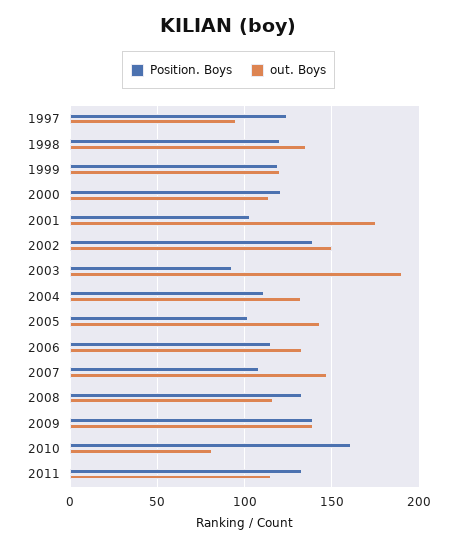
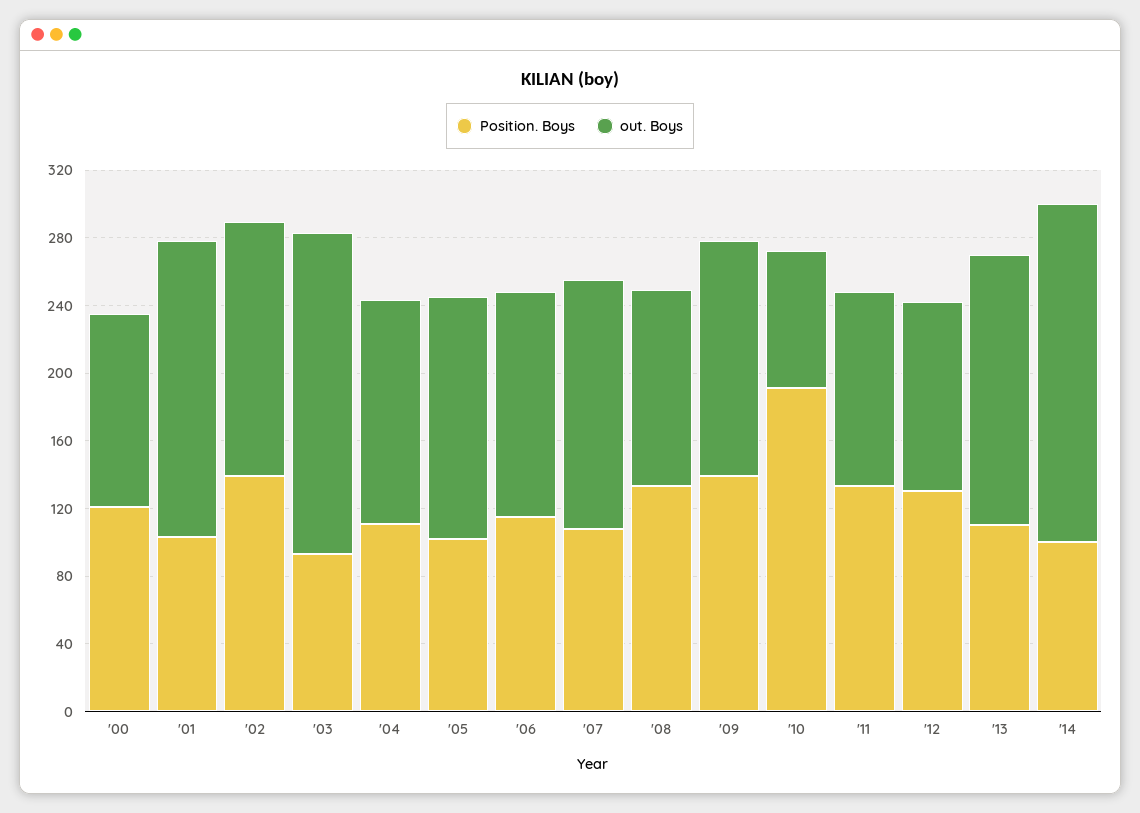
Position. Boys, 1997: 125 -> none
out. Boys, 1997: 95 -> none
Position. Boys, 1998: 120 -> none
out. Boys, 1998: 135 -> none
Position. Boys, 1999: 120 -> none
out. Boys, 1999: 120 -> none
Position. Boys, 2010: 160 -> 190
Position. Boys, '12: none -> 130
out. Boys, '12: none -> 110
Position. Boys, '13: none -> 110
out. Boys, '13: none -> 160
Position. Boys, '14: none -> 100
out. Boys, '14: none -> 200

